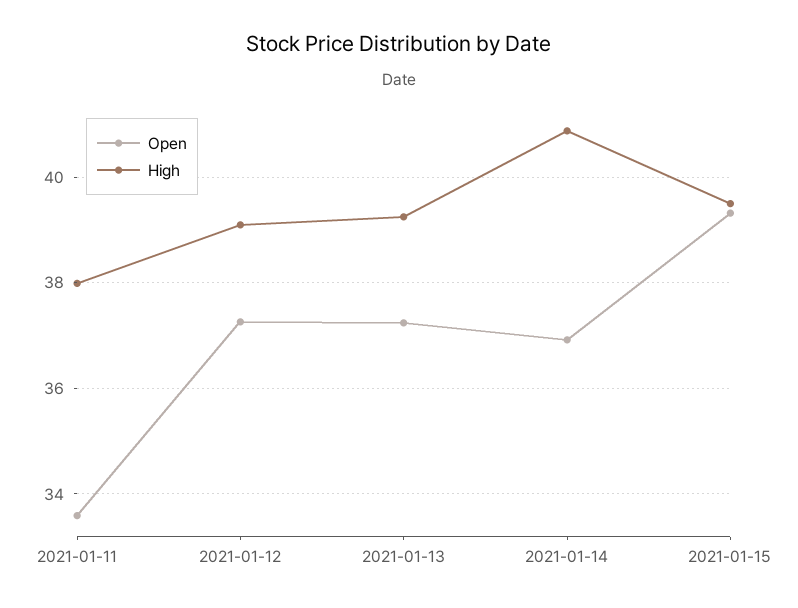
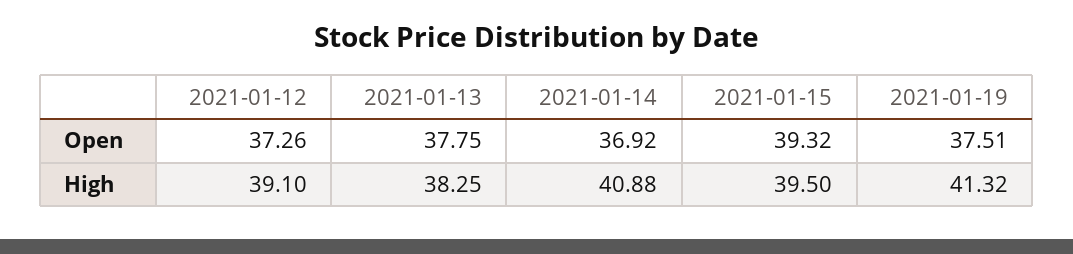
Open, 2021-01-11: 33.6 -> none
High, 2021-01-11: 38 -> none
Open, 2021-01-13: 37.2 -> 37.75
High, 2021-01-13: 39.2 -> 38.25
Open, 2021-01-19: none -> 37.51
High, 2021-01-19: none -> 41.32

